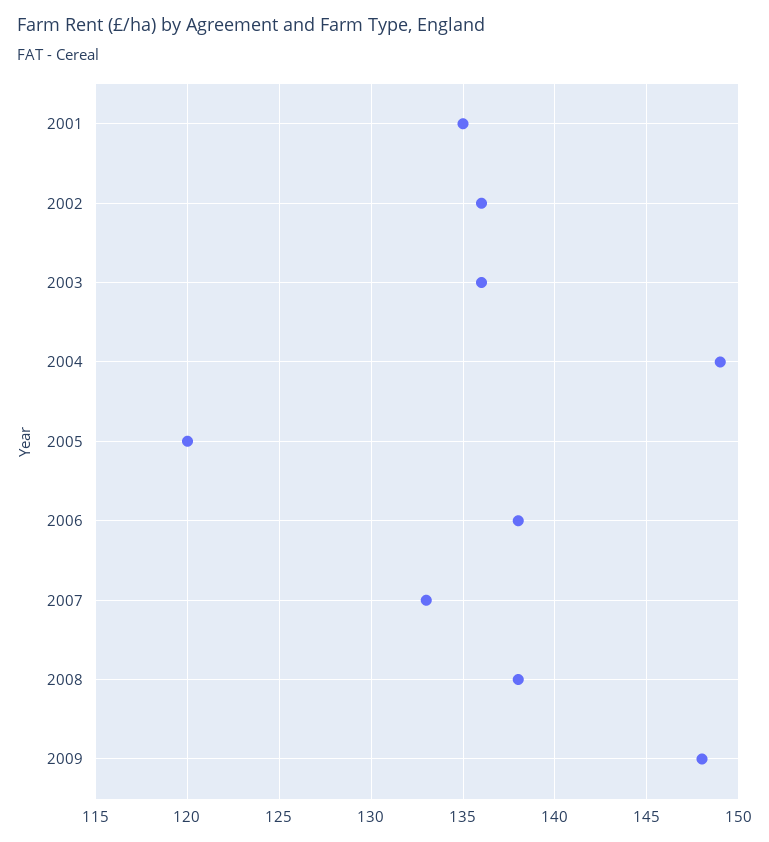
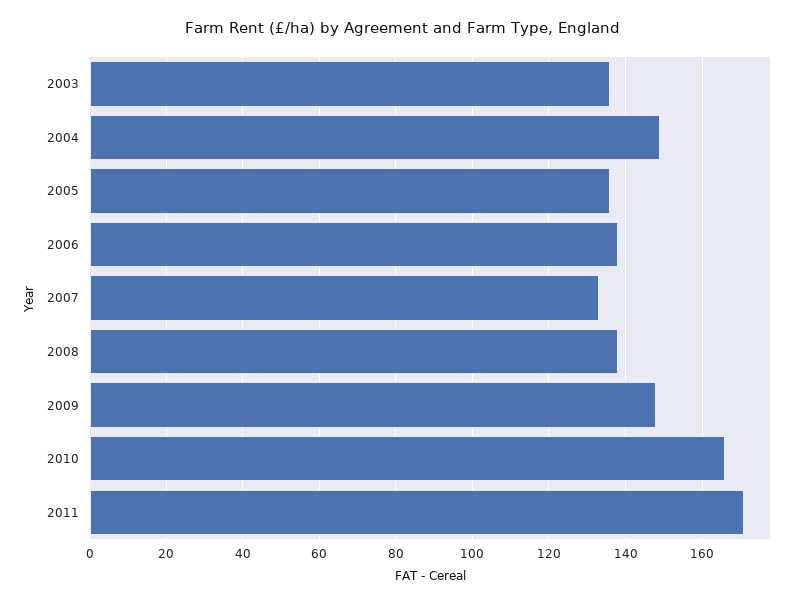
2001: 135 -> none
2002: 136 -> none
2005: 120 -> 135
2010: none -> 165
2011: none -> 170

